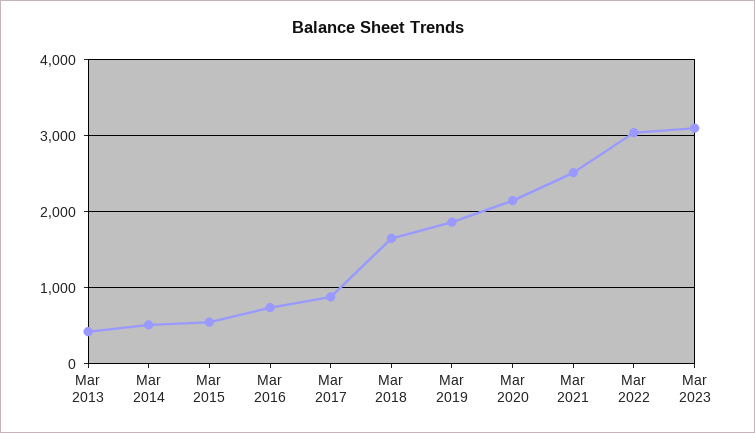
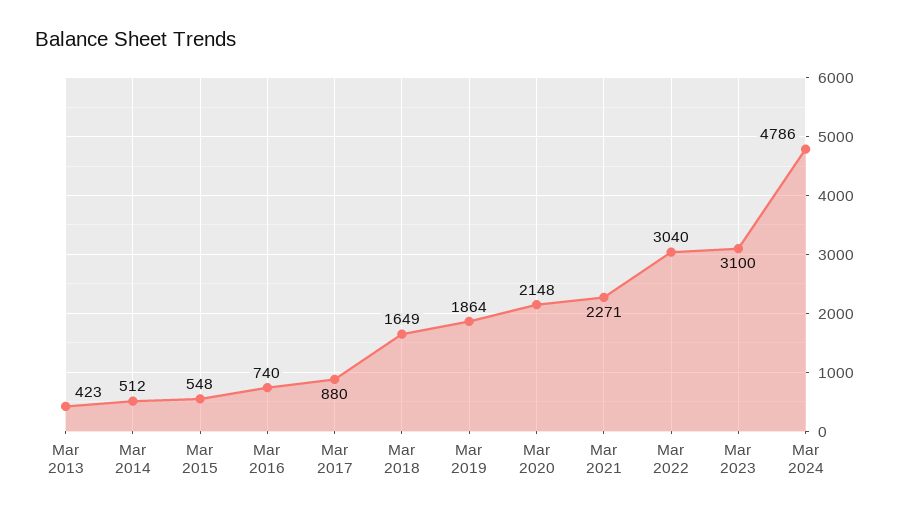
Mar 2021: 2500 -> 2271
Mar 2024: none -> 4786

